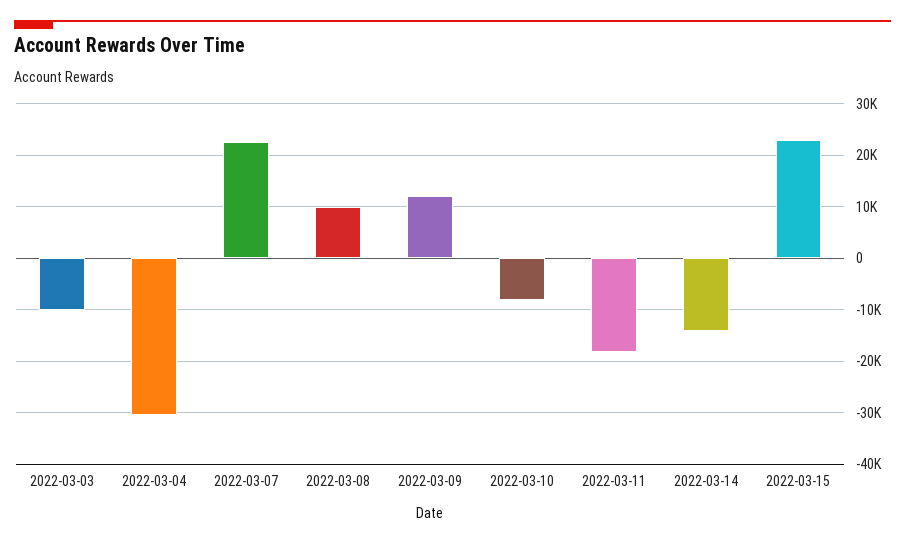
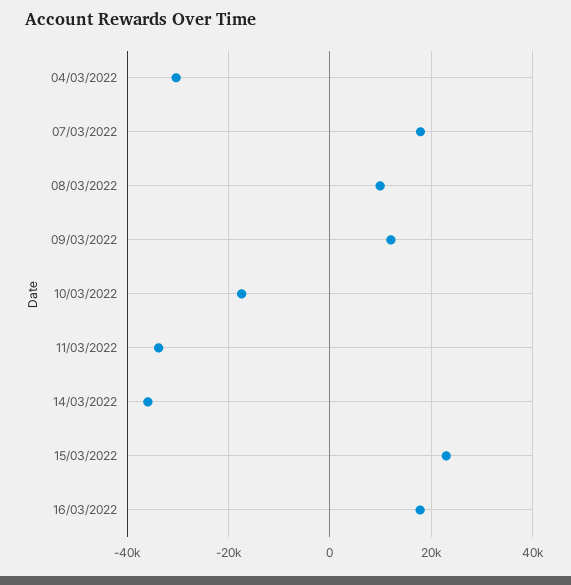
2022-03-03: -10000 -> none
2022-03-07: 22000 -> 18000
2022-03-10: -8000 -> -18000
2022-03-11: -18000 -> -34000
2022-03-14: -14000 -> -36000
16/03/2022: none -> 18000

